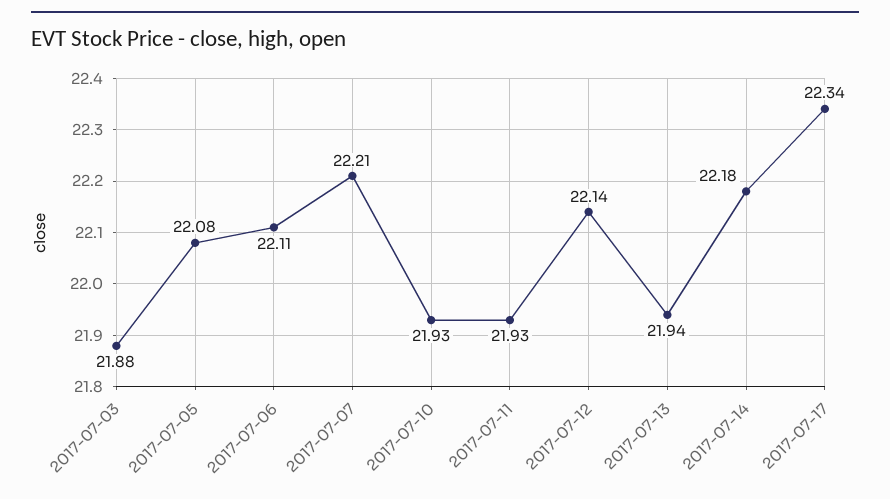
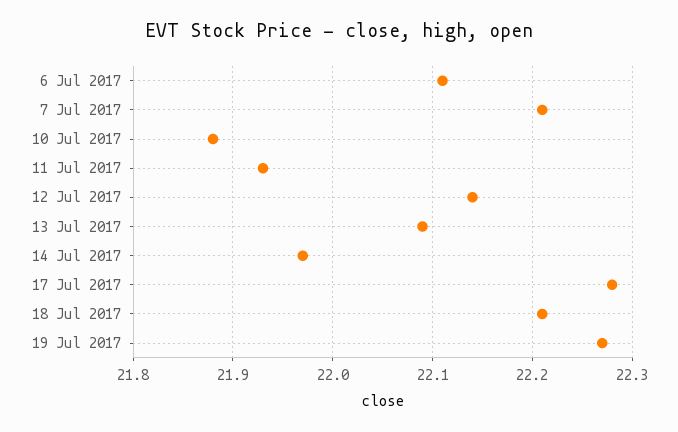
2017-07-03: 21.88 -> none
2017-07-05: 22.08 -> none
2017-07-10: 21.93 -> 21.88
2017-07-13: 21.94 -> 22.09
2017-07-14: 22.18 -> 21.97
2017-07-17: 22.34 -> 22.28
18 Jul 2017: none -> 22.21
19 Jul 2017: none -> 22.27

